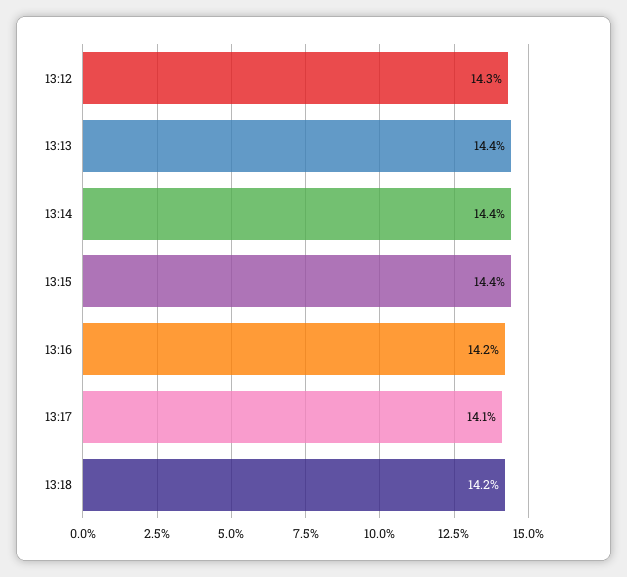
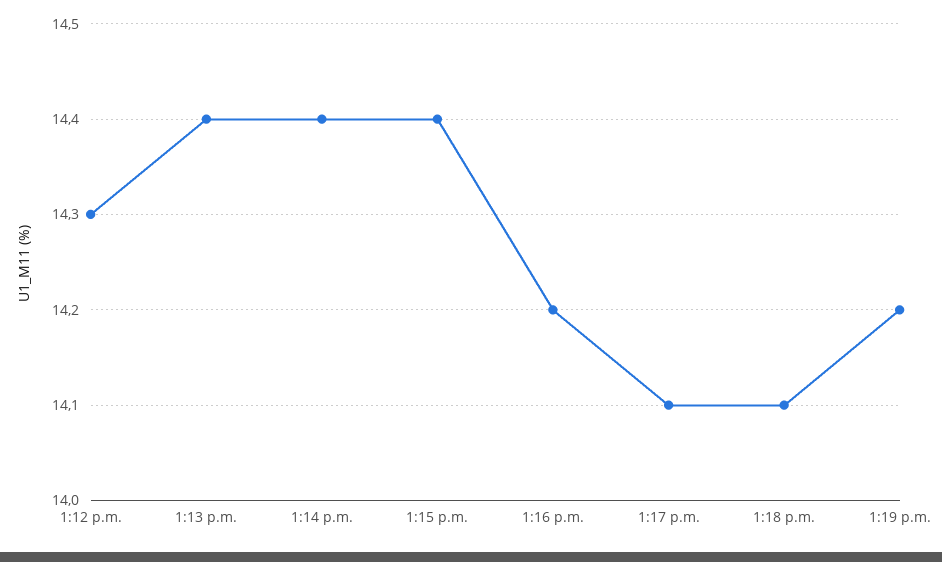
13:18: 14.2 -> 14.1
1:19 p.m.: none -> 14.2

